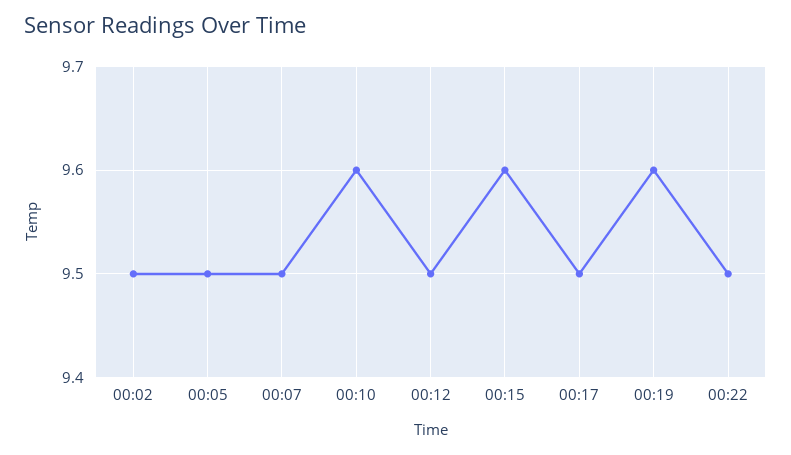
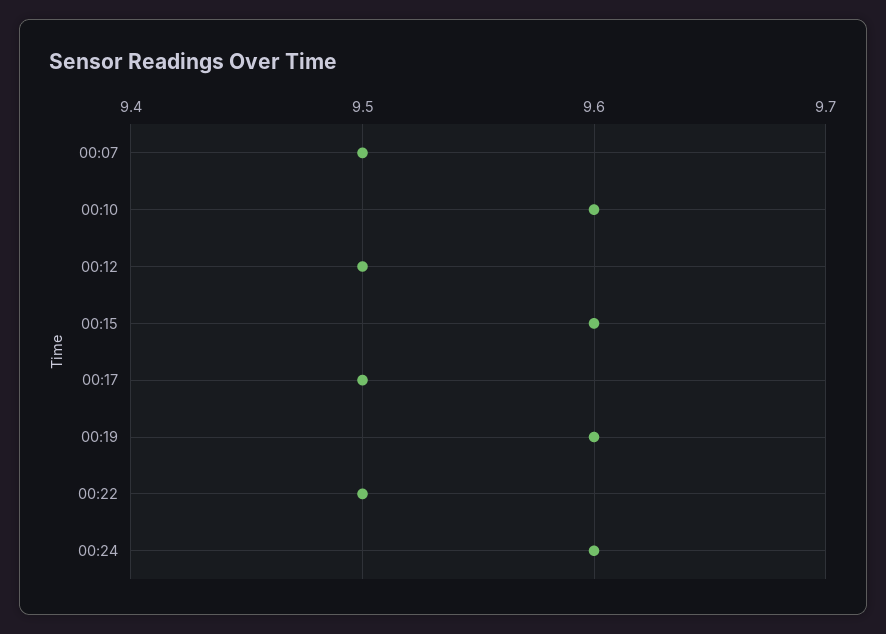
00:02: 9.5 -> none
00:05: 9.5 -> none
00:24: none -> 9.6

